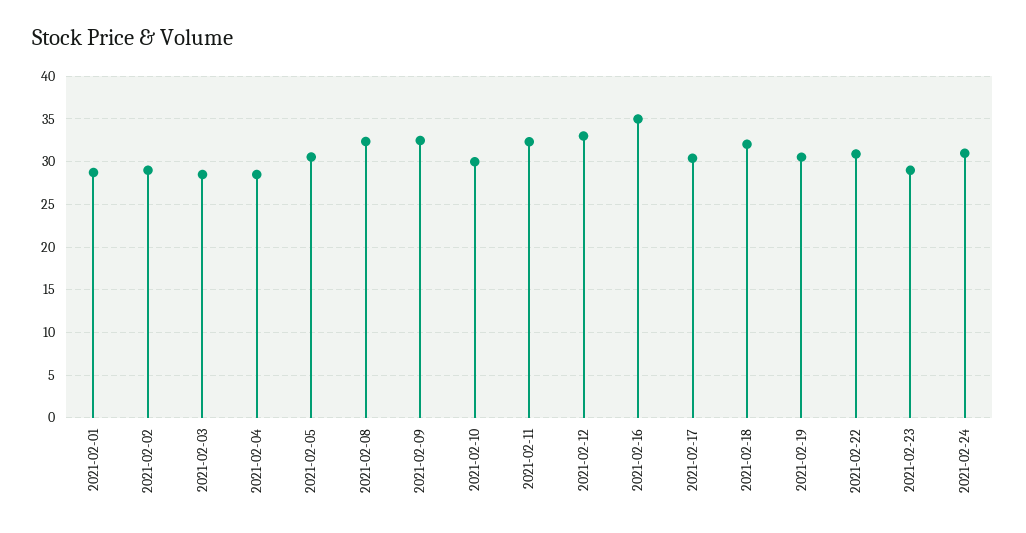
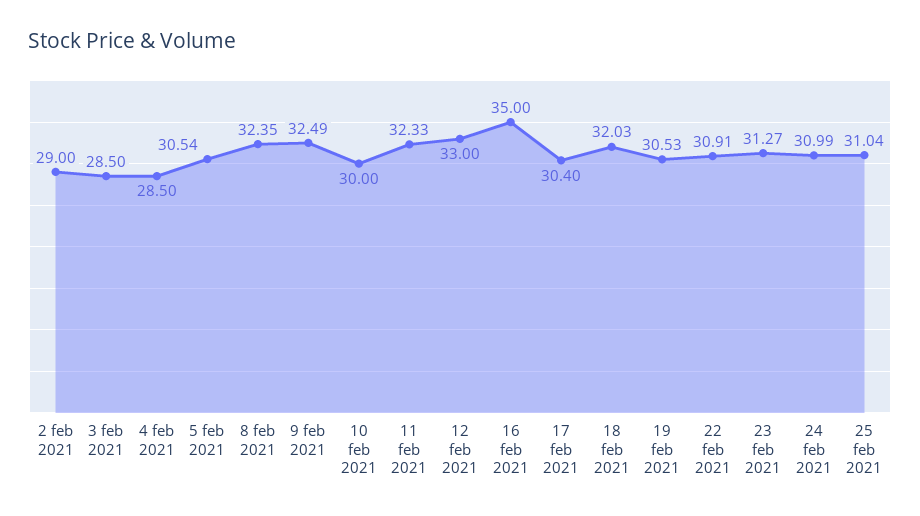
2021-02-01: 29 -> none
2021-02-23: 29 -> 31.27
25 feb 2021: none -> 31.04

